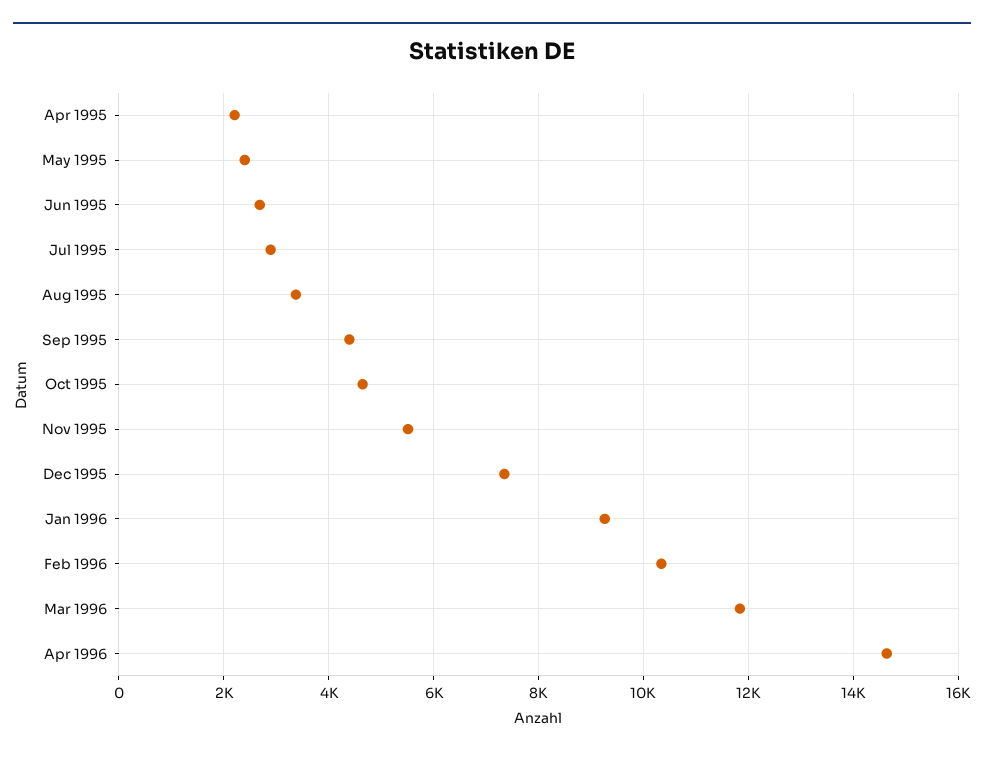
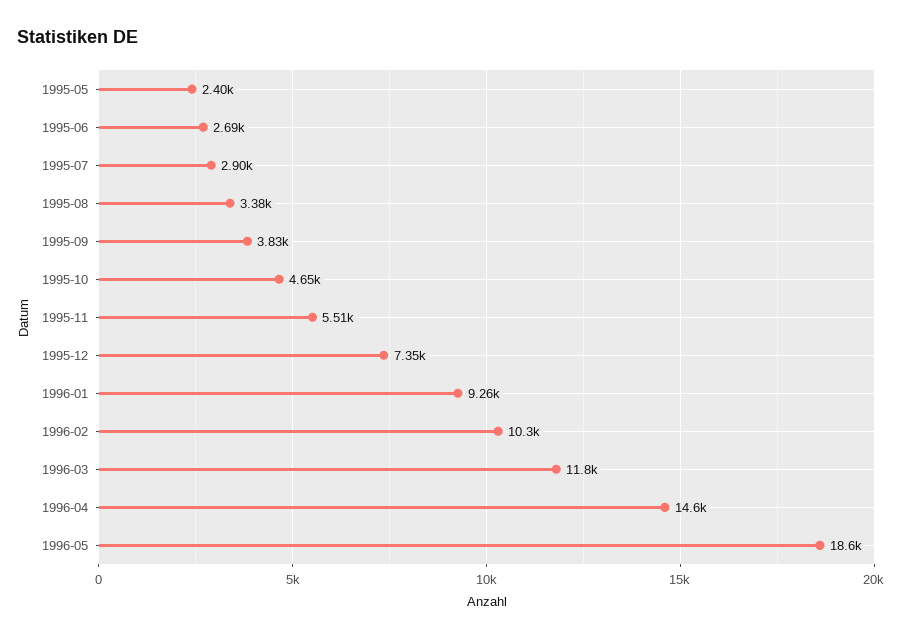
Apr 1995: 2200 -> none
Sep 1995: 4400 -> 3830
1996-05: none -> 18600

